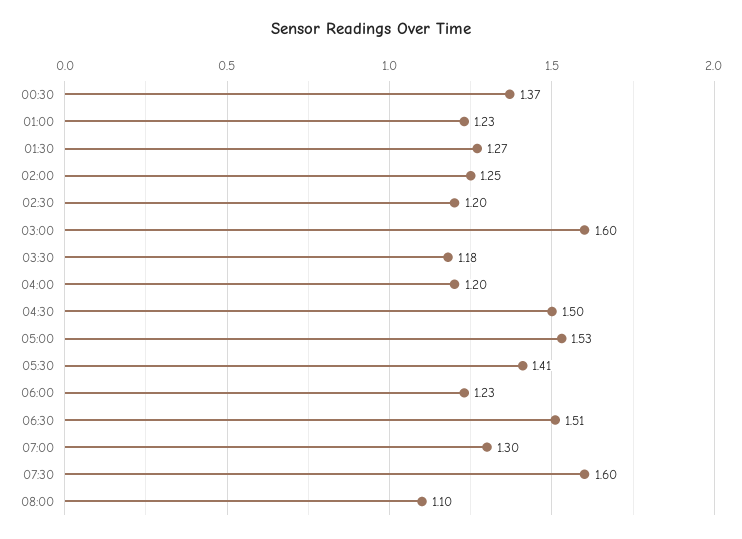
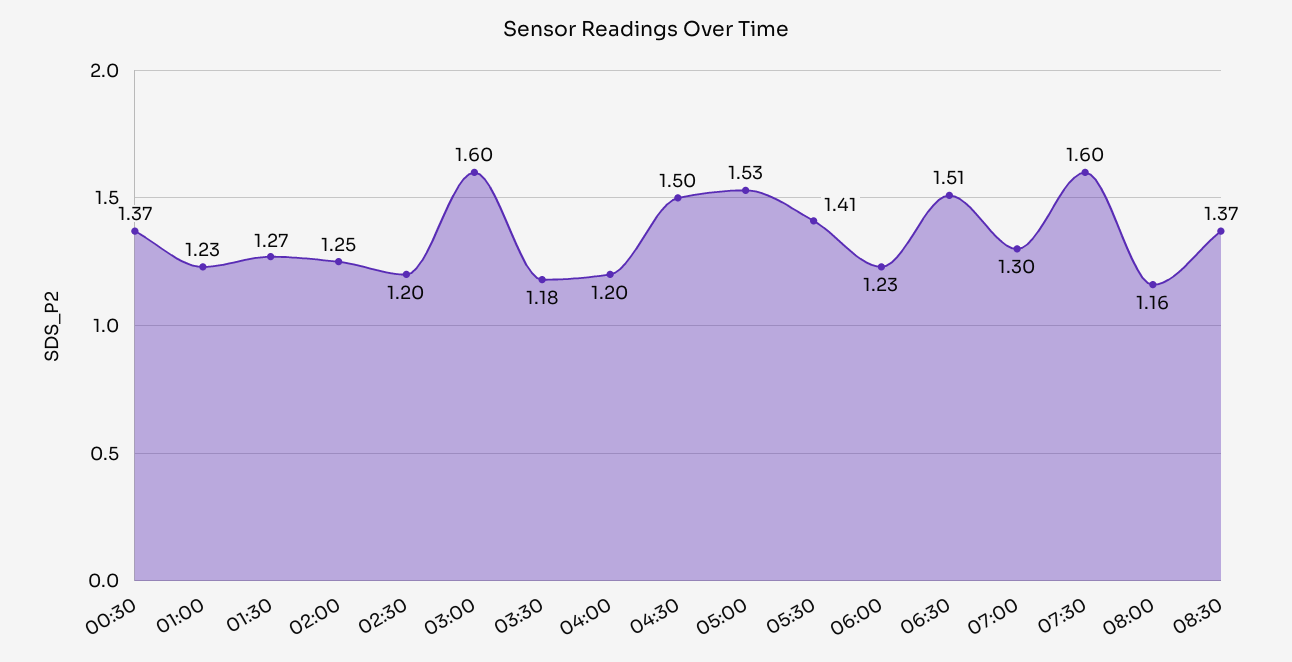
08:00: 1.1 -> 1.16
08:30: none -> 1.37

